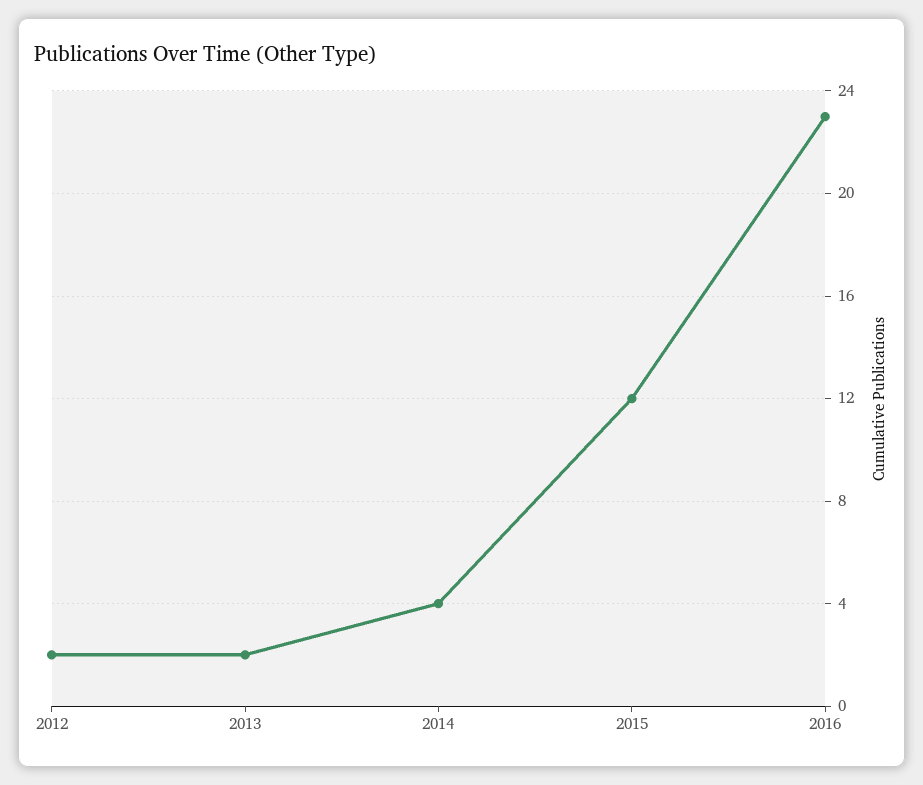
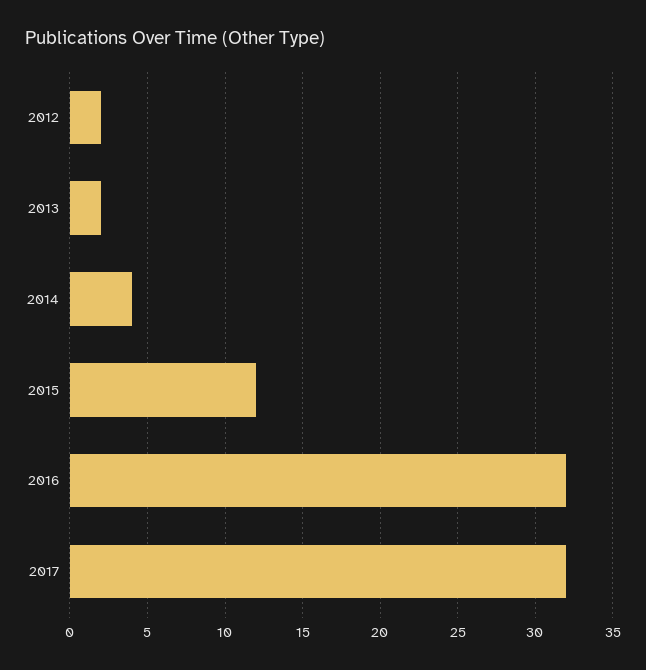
2016: 23 -> 32
2017: none -> 32

